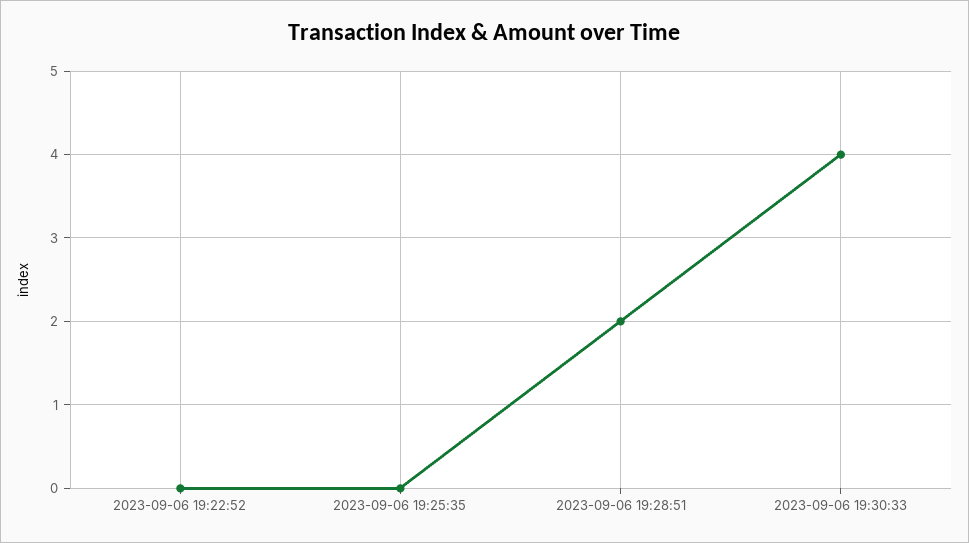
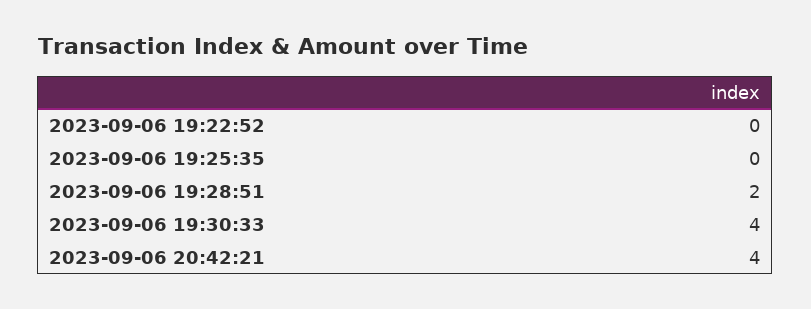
2023-09-06 20:42:21: none -> 4

